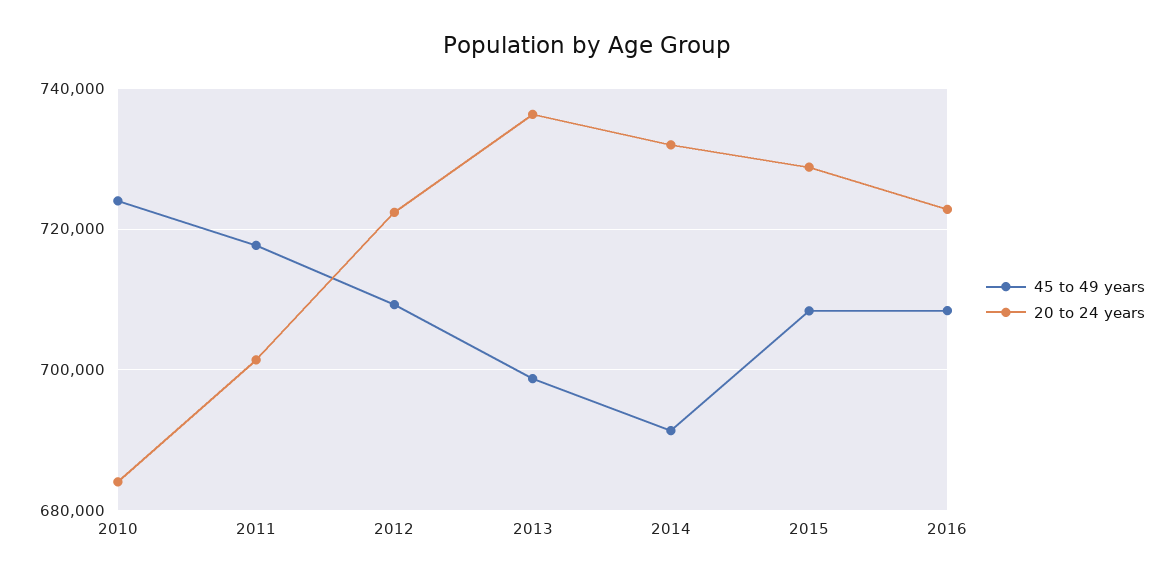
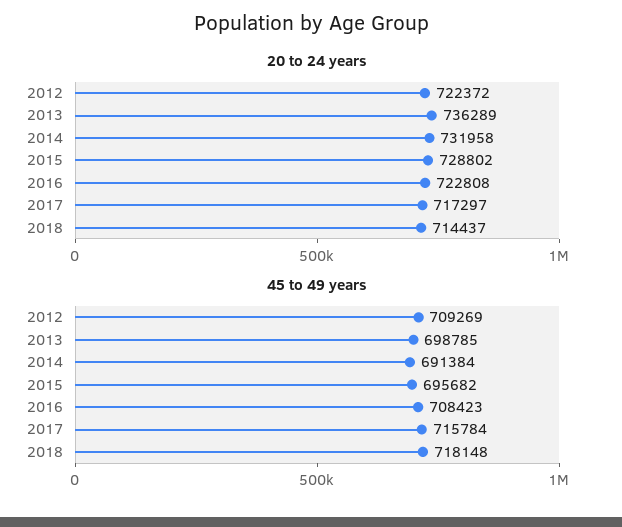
45 to 49 years, 2010: 724000 -> none
20 to 24 years, 2010: 684000 -> none
45 to 49 years, 2011: 718000 -> none
20 to 24 years, 2011: 702000 -> none
45 to 49 years, 2015: 708000 -> 695682
20 to 24 years, 2017: none -> 717297
20 to 24 years, 2018: none -> 714437
45 to 49 years, 2017: none -> 715784
45 to 49 years, 2018: none -> 718148

